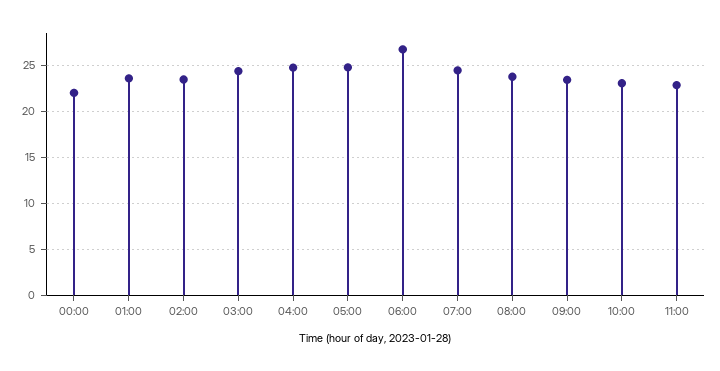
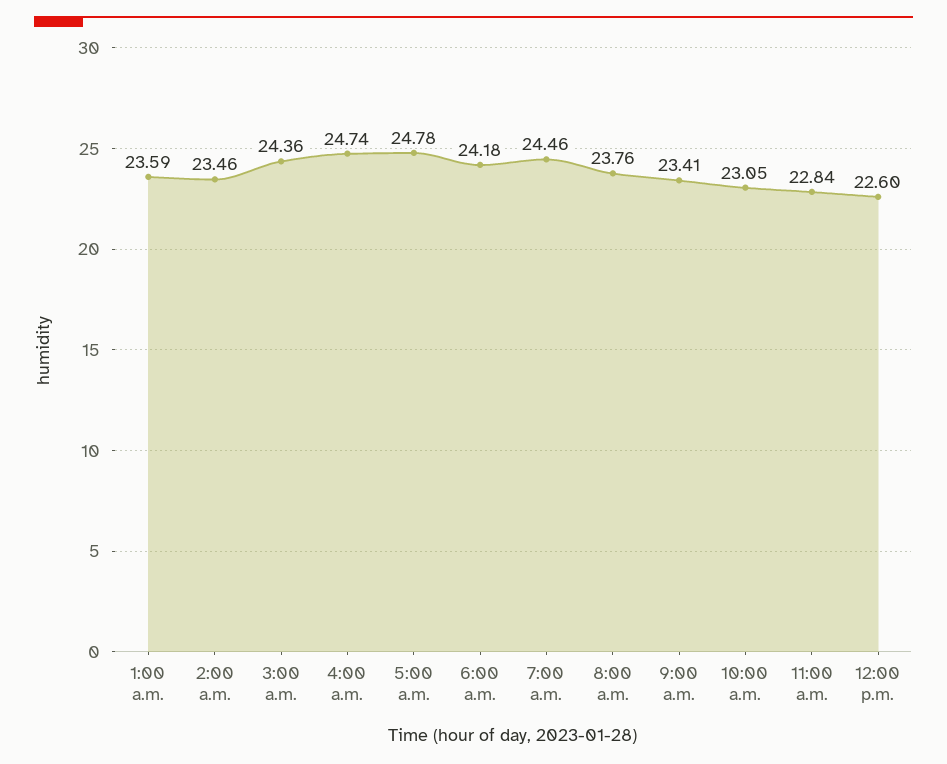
00:00: 22 -> none
06:00: 27 -> 24.18
12:00 p.m.: none -> 22.6

